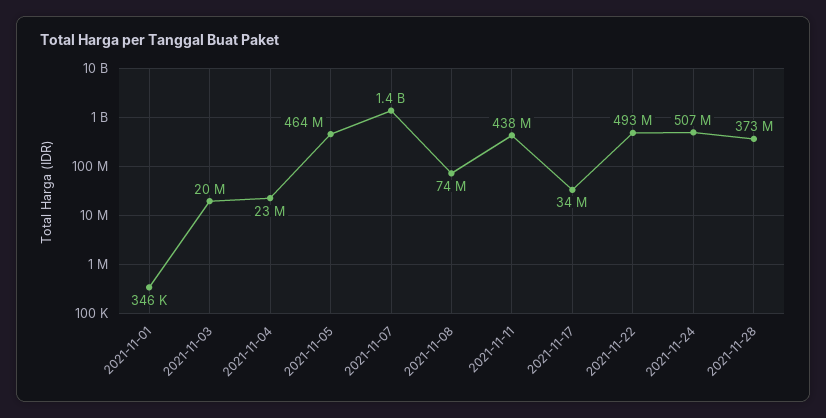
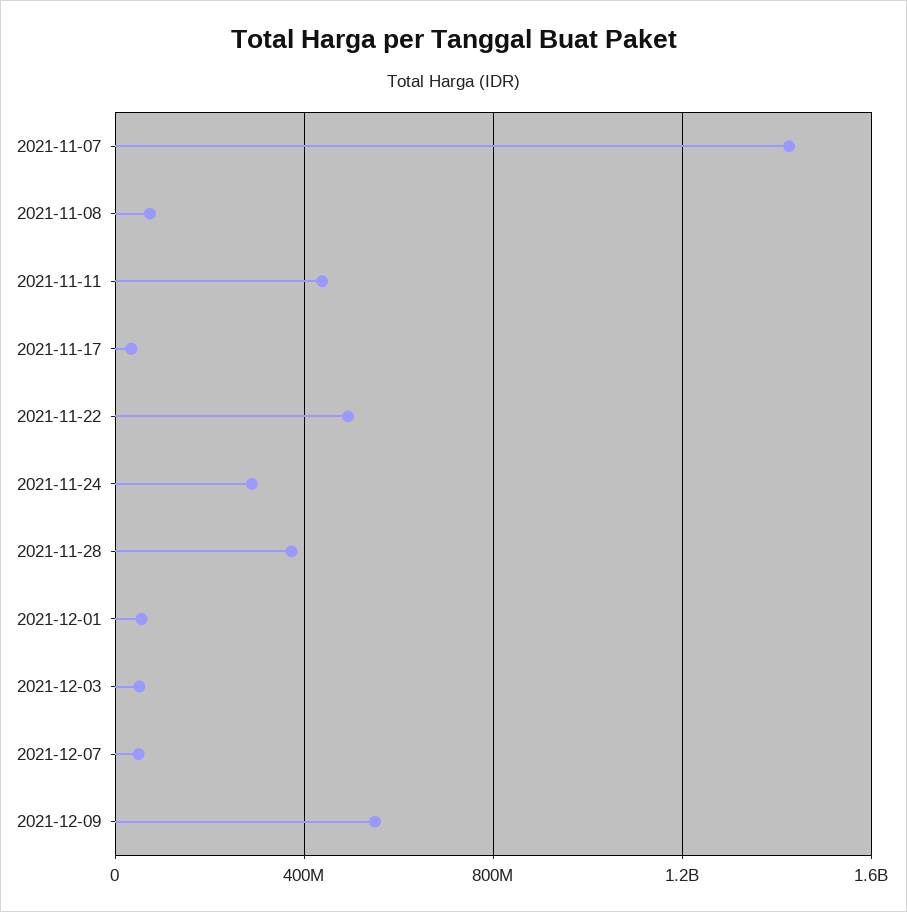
2021-11-01: 346000 -> none
2021-11-03: 20000000 -> none
2021-11-04: 23000000 -> none
2021-11-05: 464000000 -> none
2021-11-24: 507000000 -> 300000000
2021-12-01: none -> 50000000
2021-12-03: none -> 50000000
2021-12-07: none -> 50000000
2021-12-09: none -> 550000000

